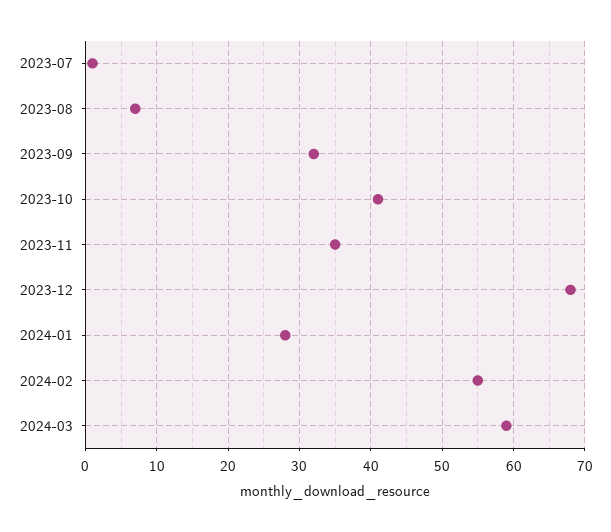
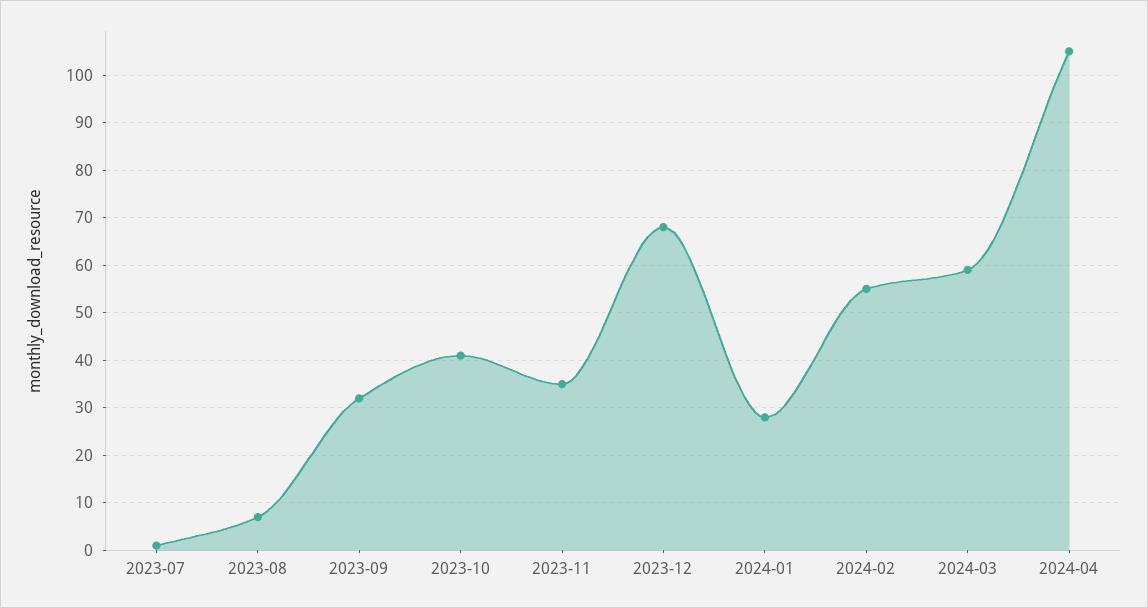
2024-04: none -> 105

